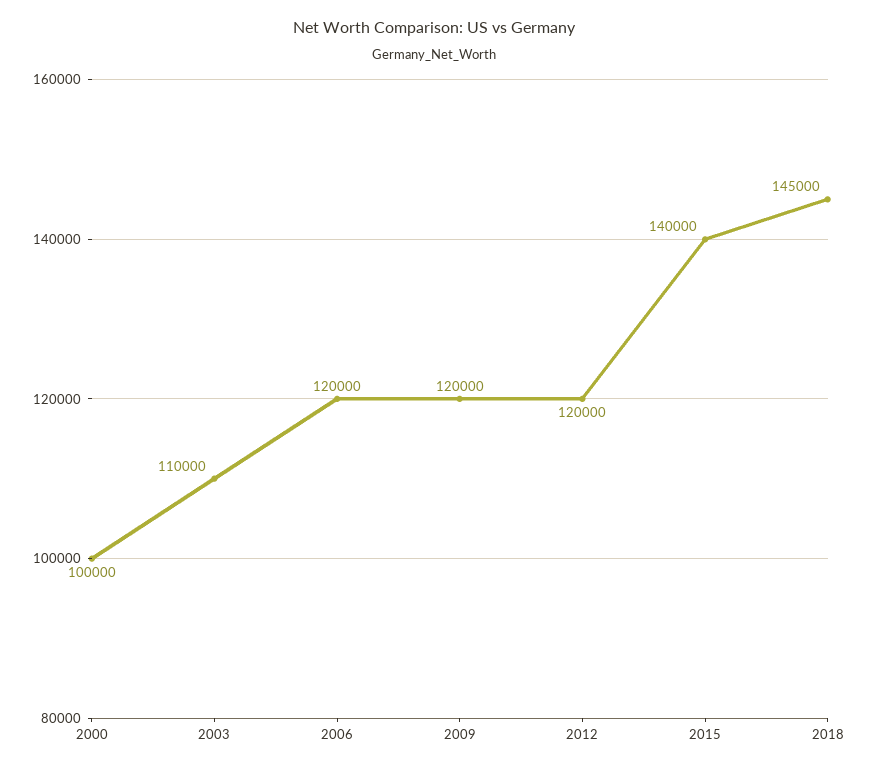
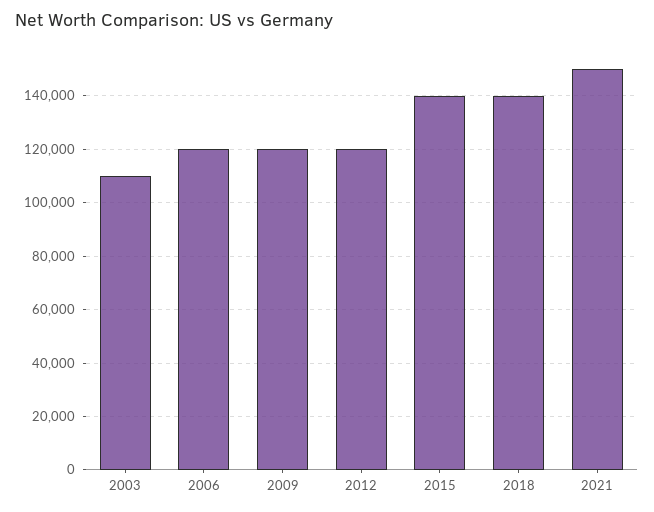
2000: 100000 -> none
2018: 145000 -> 140000
2021: none -> 150000

